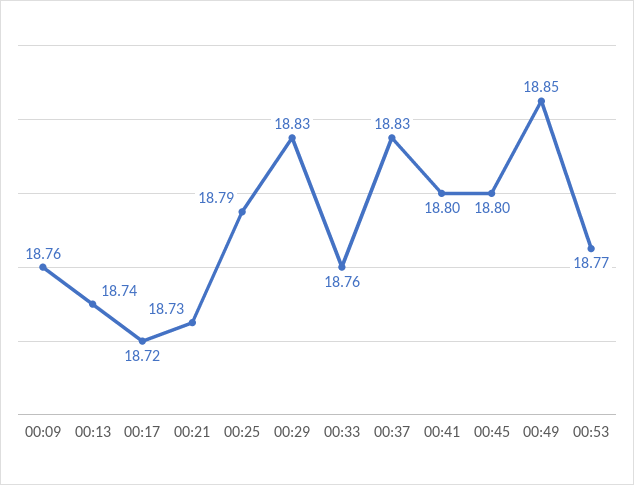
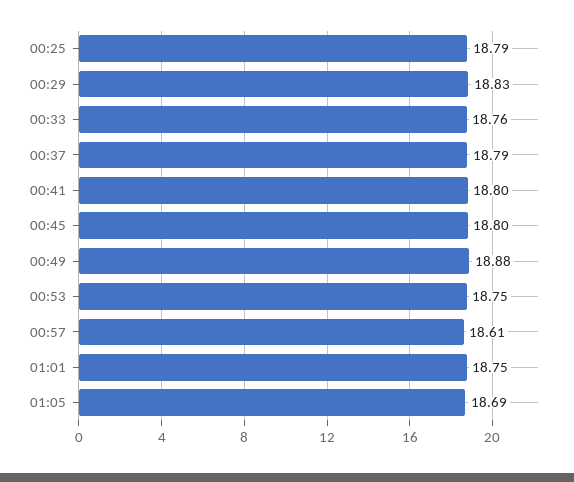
00:09: 18.76 -> none
00:13: 18.74 -> none
00:17: 18.72 -> none
00:21: 18.73 -> none
00:37: 18.83 -> 18.79
00:49: 18.85 -> 18.88
00:53: 18.77 -> 18.75
00:57: none -> 18.61
01:01: none -> 18.75
01:05: none -> 18.69

